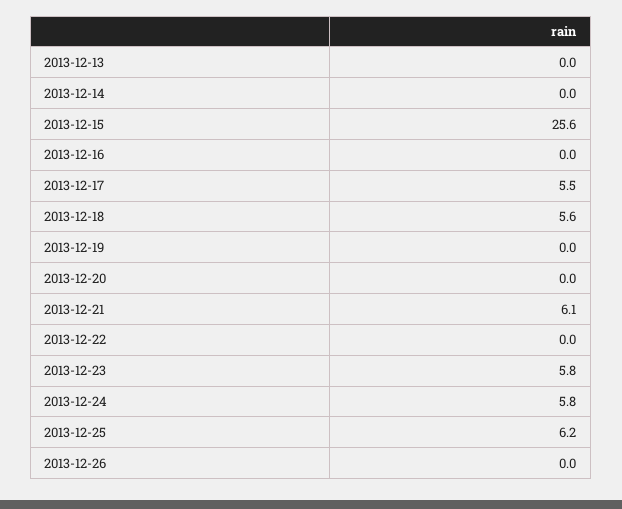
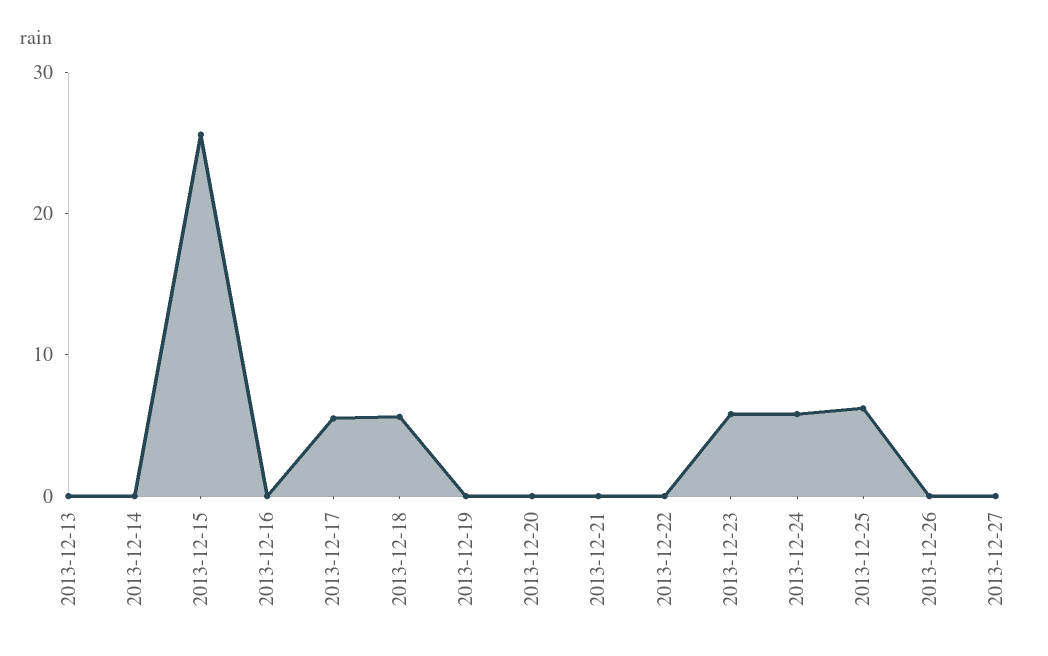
2013-12-21: 6.1 -> 0
2013-12-27: none -> 0

